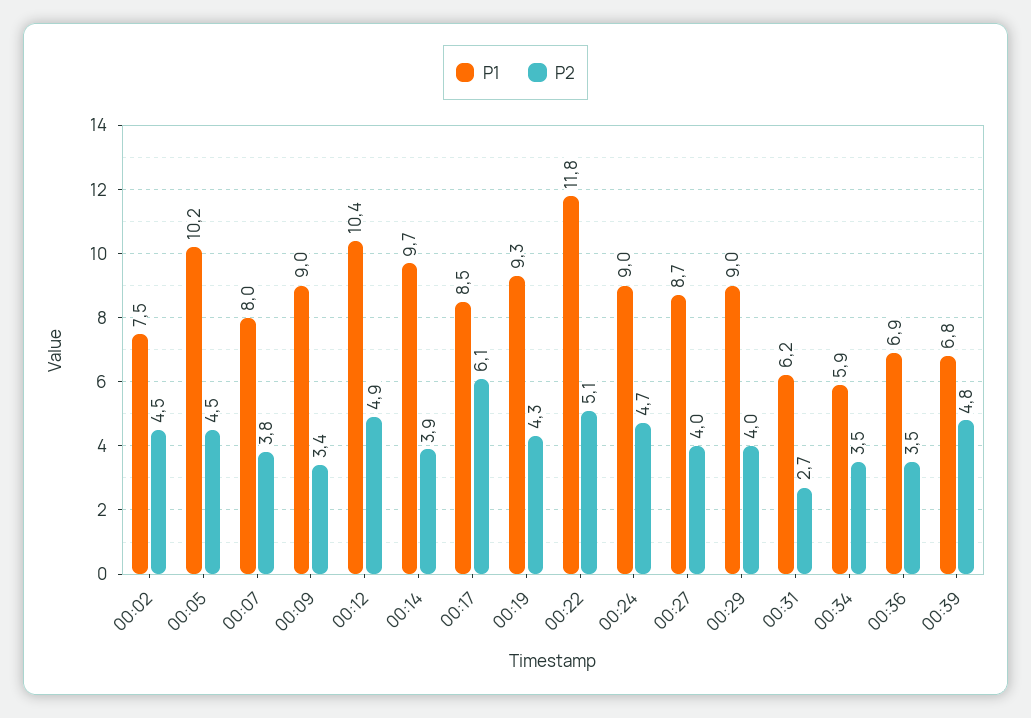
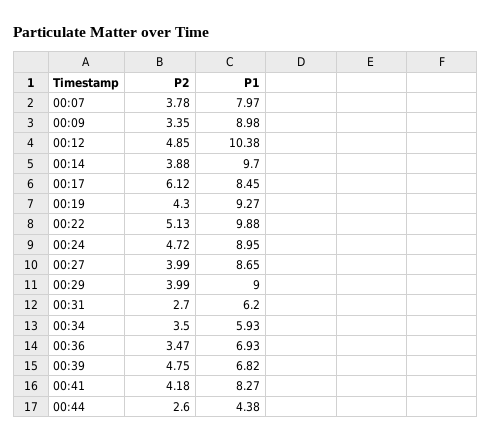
P1, 00:02: 7.5 -> none
P2, 00:02: 4.5 -> none
P1, 00:05: 10.2 -> none
P2, 00:05: 4.5 -> none
P1, 00:22: 11.8 -> 9.88
P2, 00:41: none -> 4.18
P1, 00:41: none -> 8.27
P2, 00:44: none -> 2.6
P1, 00:44: none -> 4.38

